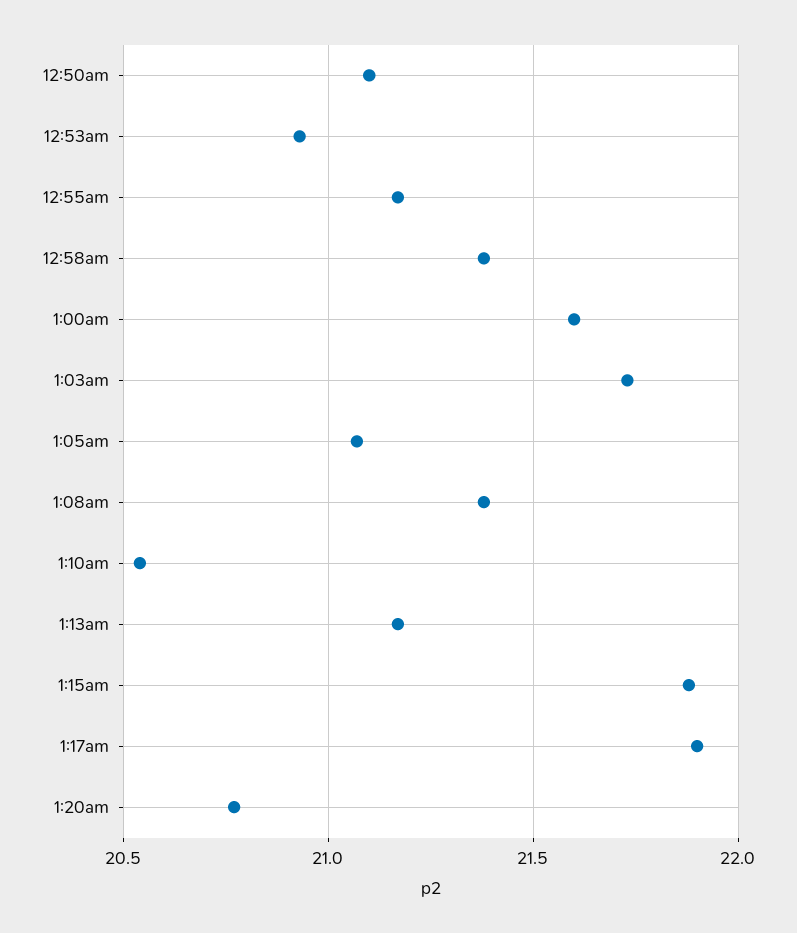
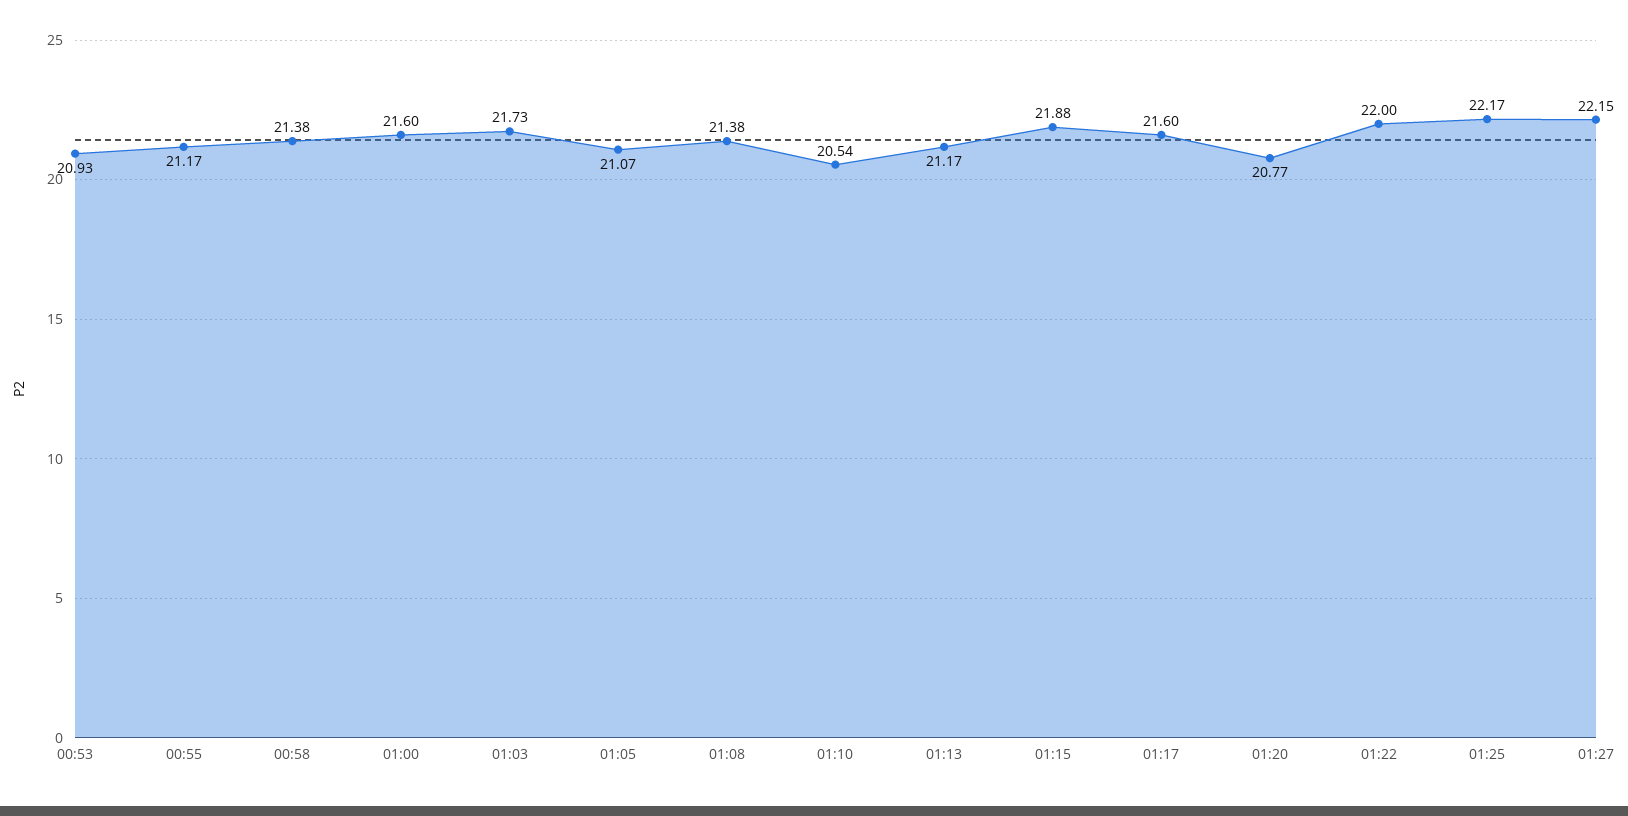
12:50am: 21.1 -> none
1:17am: 21.9 -> 21.6
01:22: none -> 22
01:25: none -> 22.17
01:27: none -> 22.15

